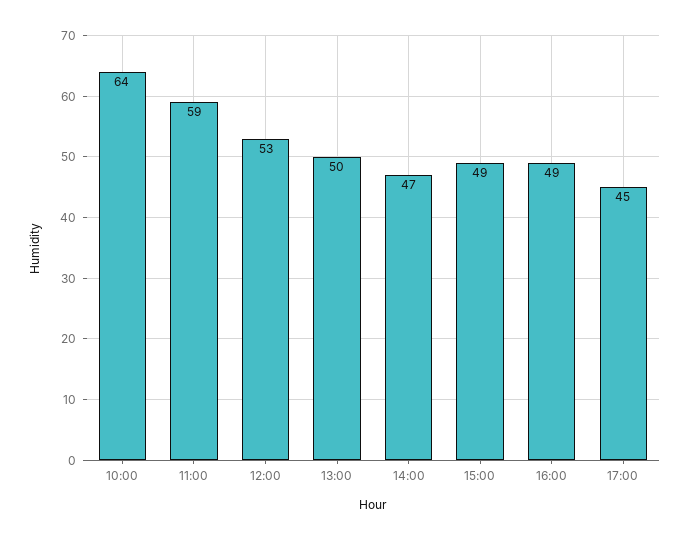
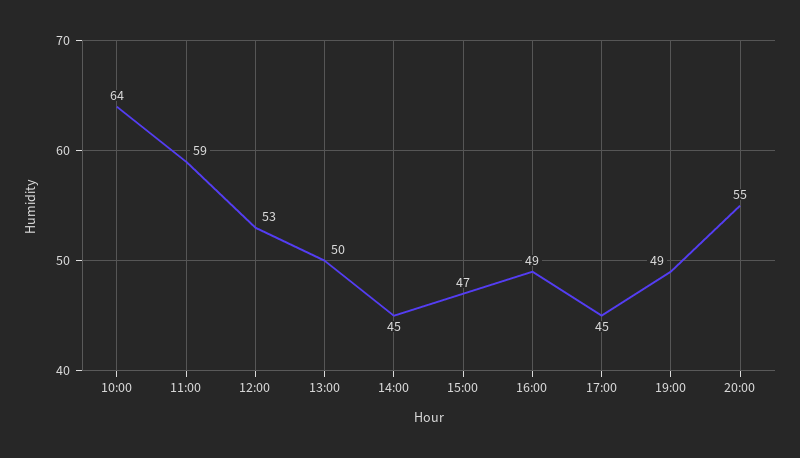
14:00: 47 -> 45
15:00: 49 -> 47
19:00: none -> 49
20:00: none -> 55

